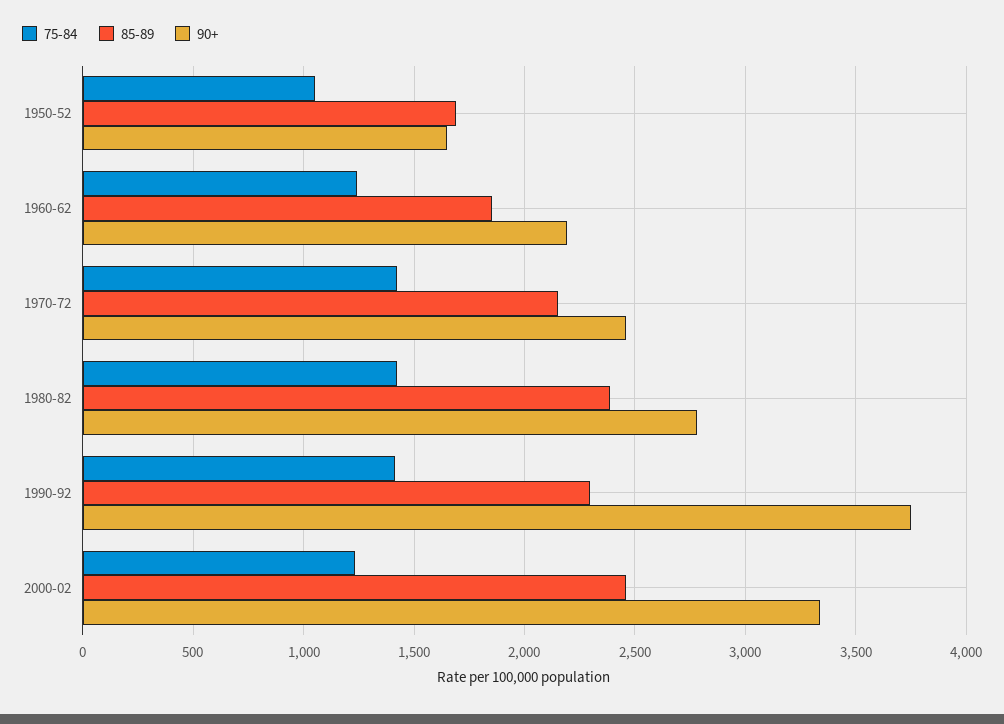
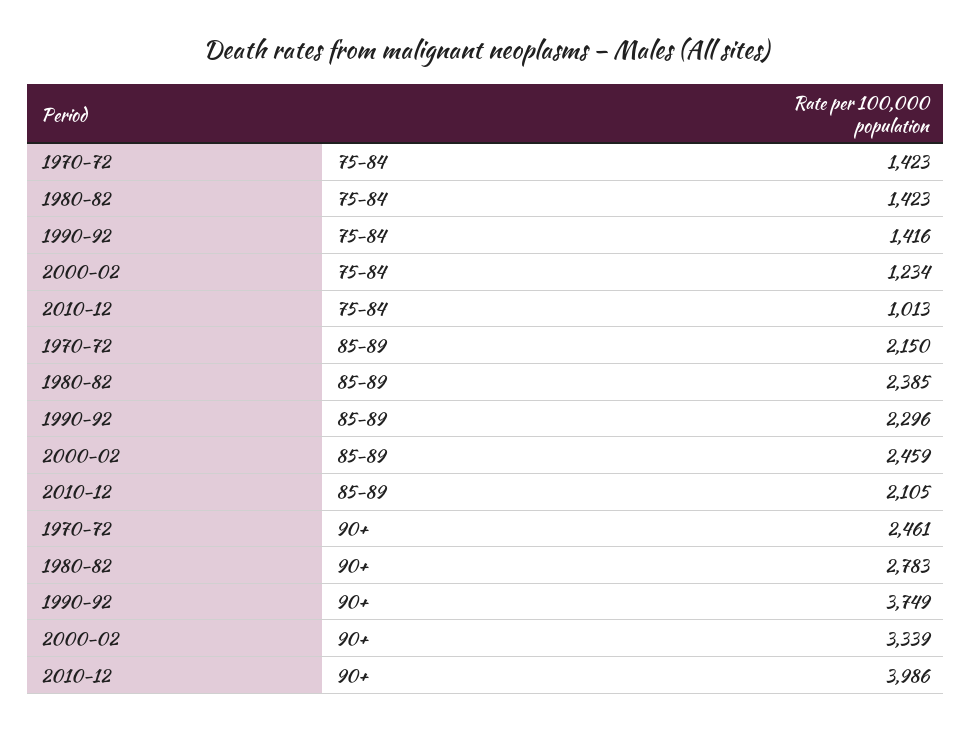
75-84, 1950-52: 1050 -> none
85-89, 1950-52: 1700 -> none
90+, 1950-52: 1650 -> none
75-84, 1960-62: 1250 -> none
85-89, 1960-62: 1850 -> none
90+, 1960-62: 2200 -> none
75-84, 2010-12: none -> 1013
85-89, 2010-12: none -> 2105
90+, 2010-12: none -> 3986

